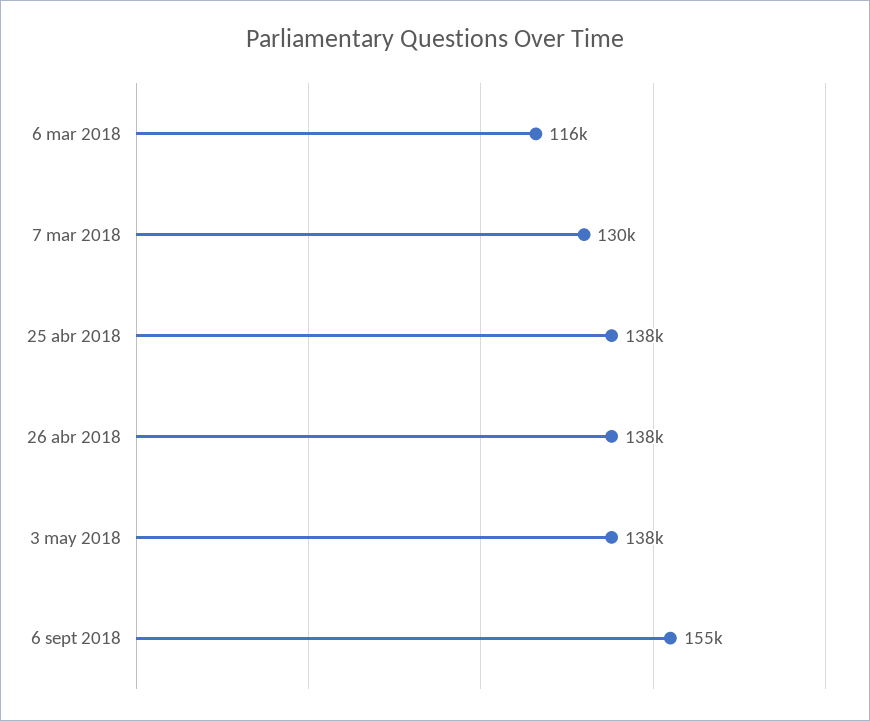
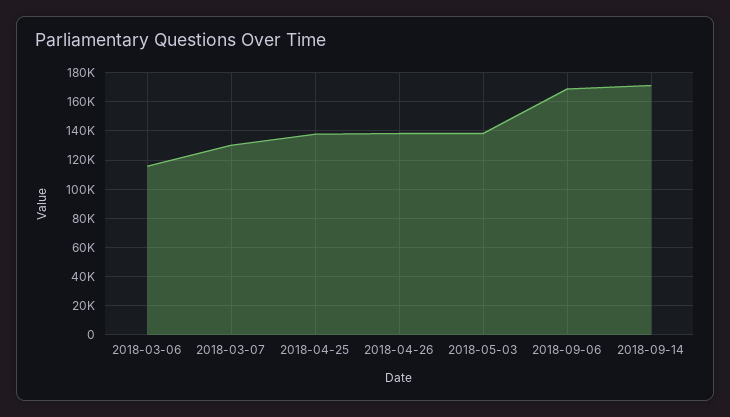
6 sept 2018: 155000 -> 170000
2018-09-14: none -> 170000

